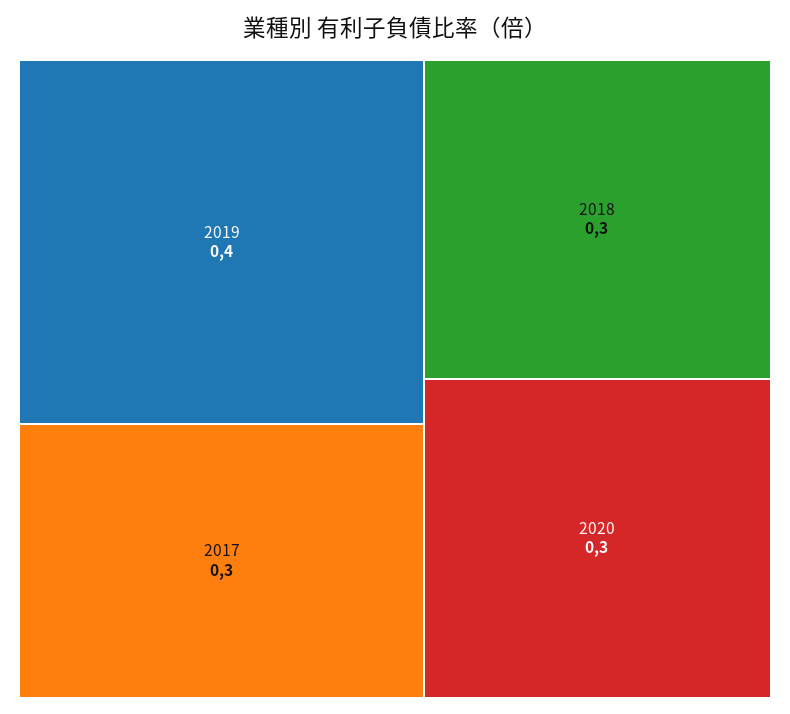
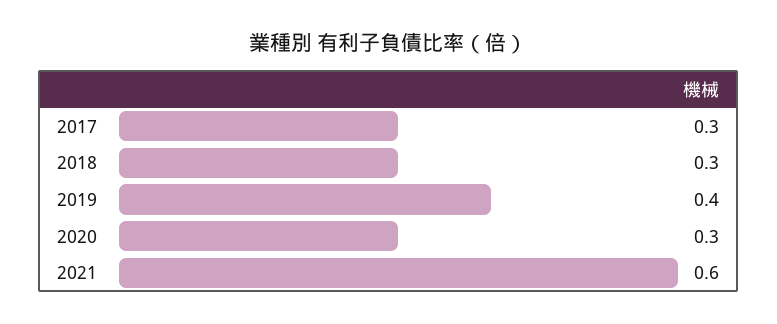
2021: none -> 0.6

